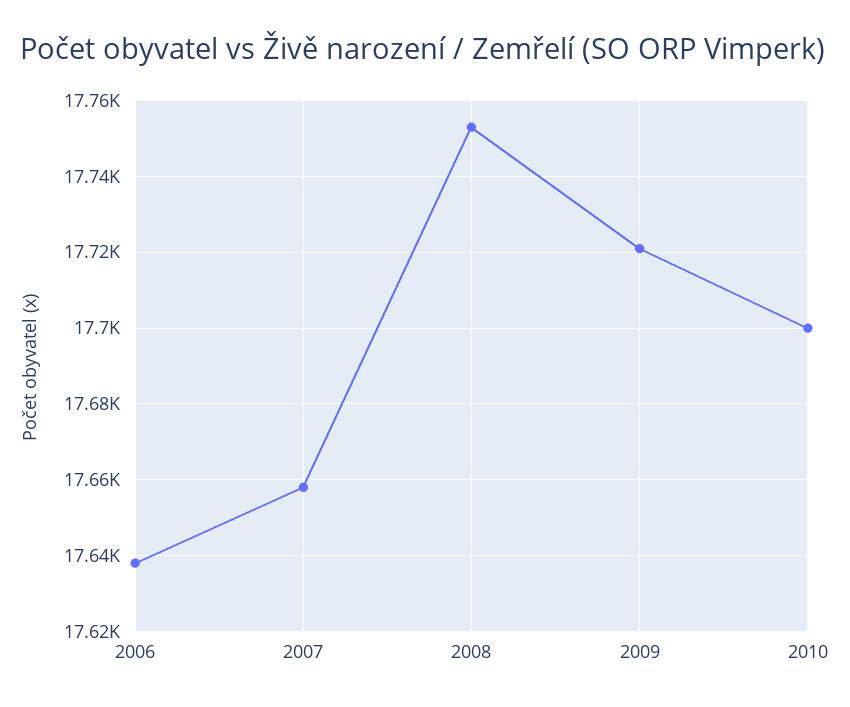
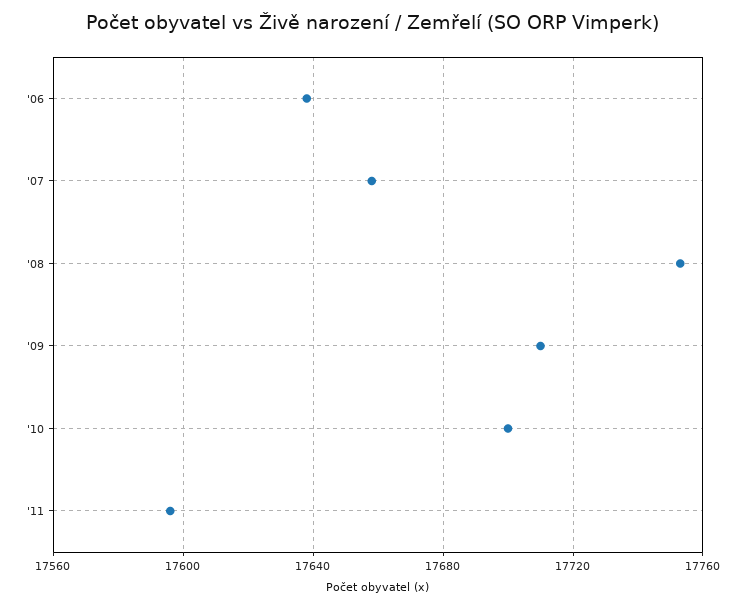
2009: 17720 -> 17710
'11: none -> 17595

